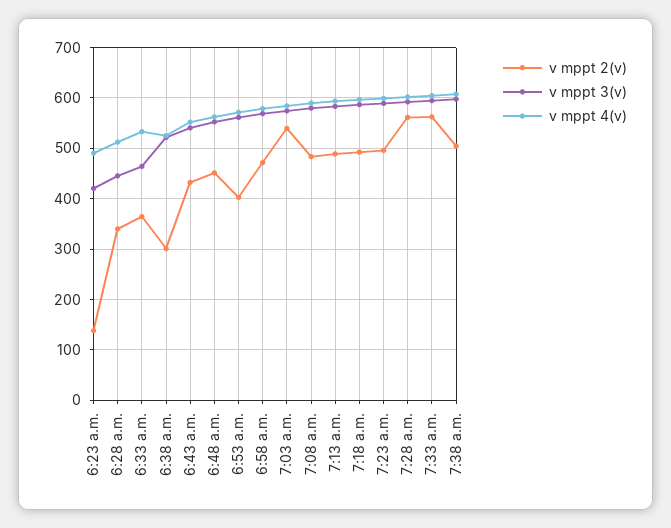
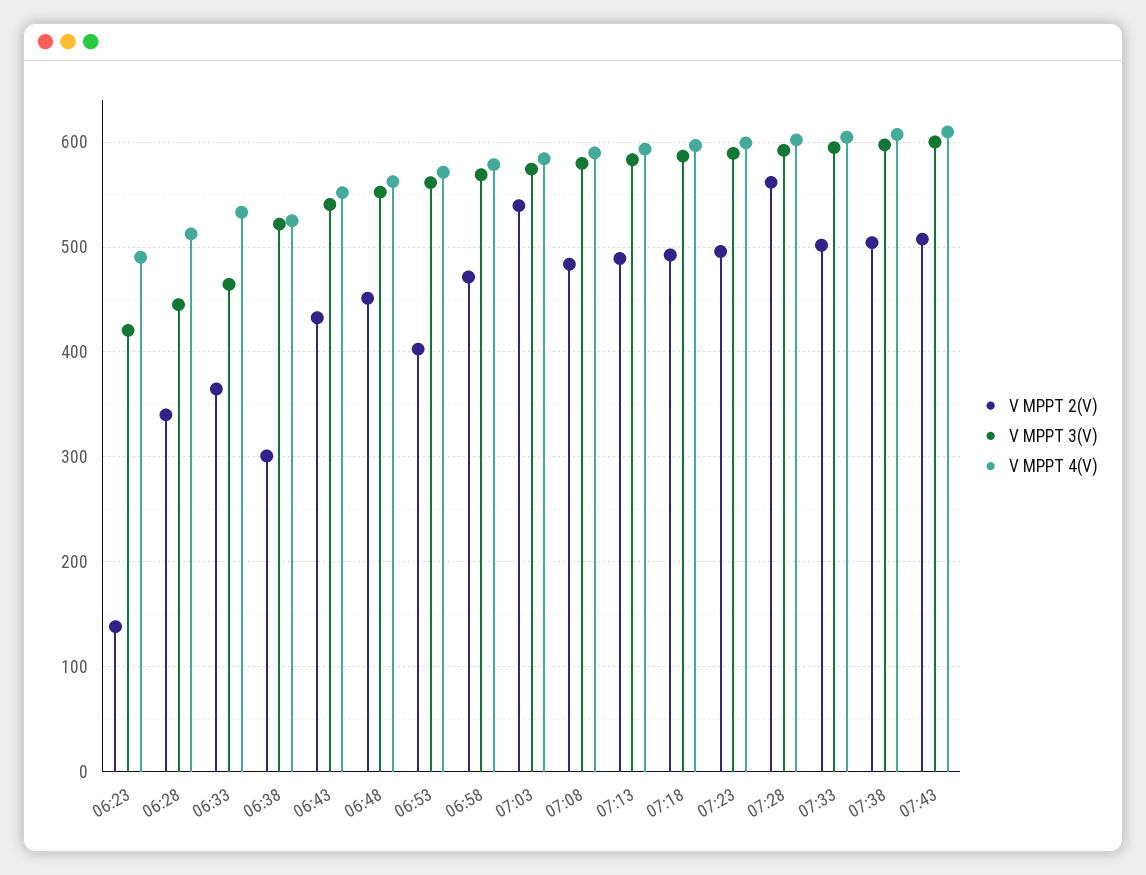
v mppt 2(v), 7:33 a.m.: 560 -> 500
v mppt 2(v), 07:43: none -> 510
v mppt 3(v), 07:43: none -> 600
v mppt 4(v), 07:43: none -> 610

